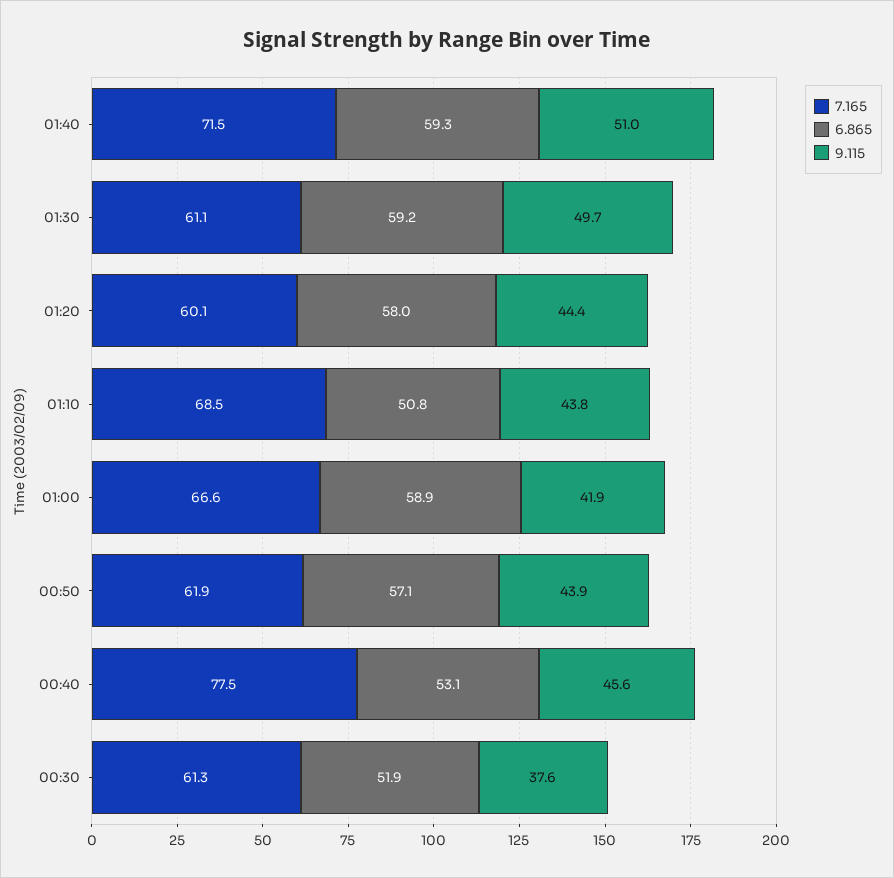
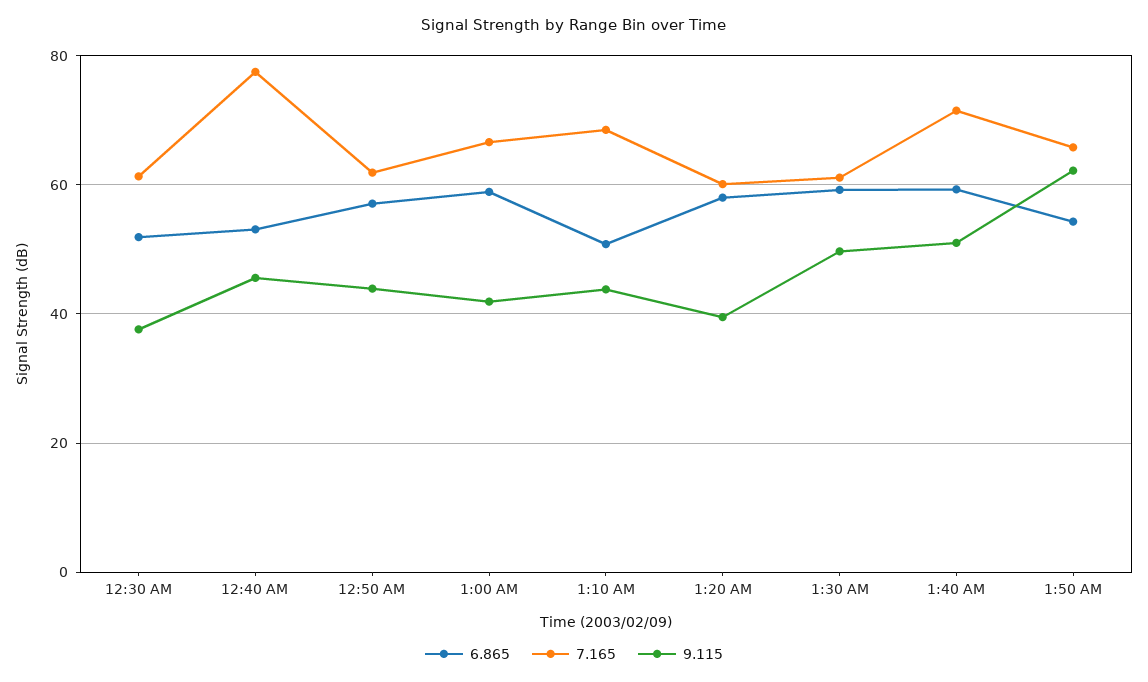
9.115, 01:20: 44.4 -> 40
6.865, 1:50 AM: none -> 54
7.165, 1:50 AM: none -> 66
9.115, 1:50 AM: none -> 62

